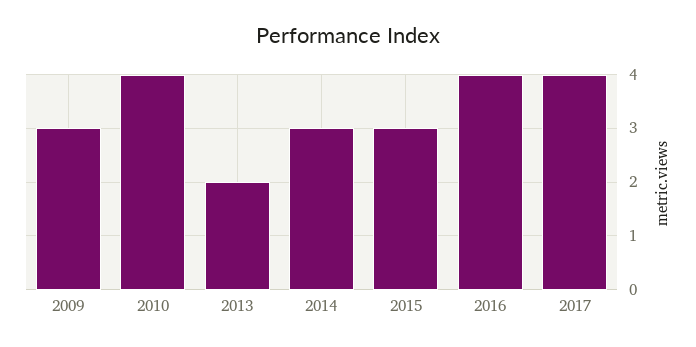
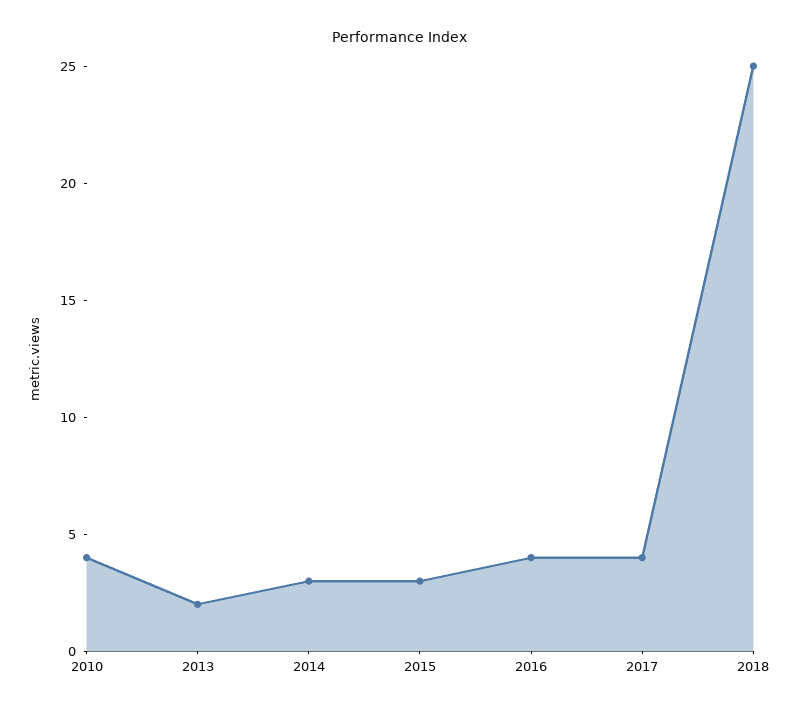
2009: 3 -> none
2018: none -> 25

